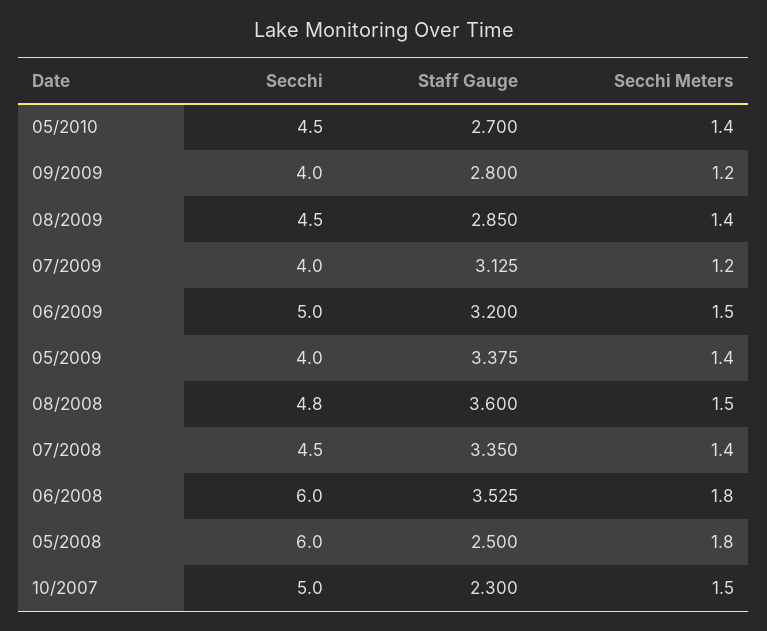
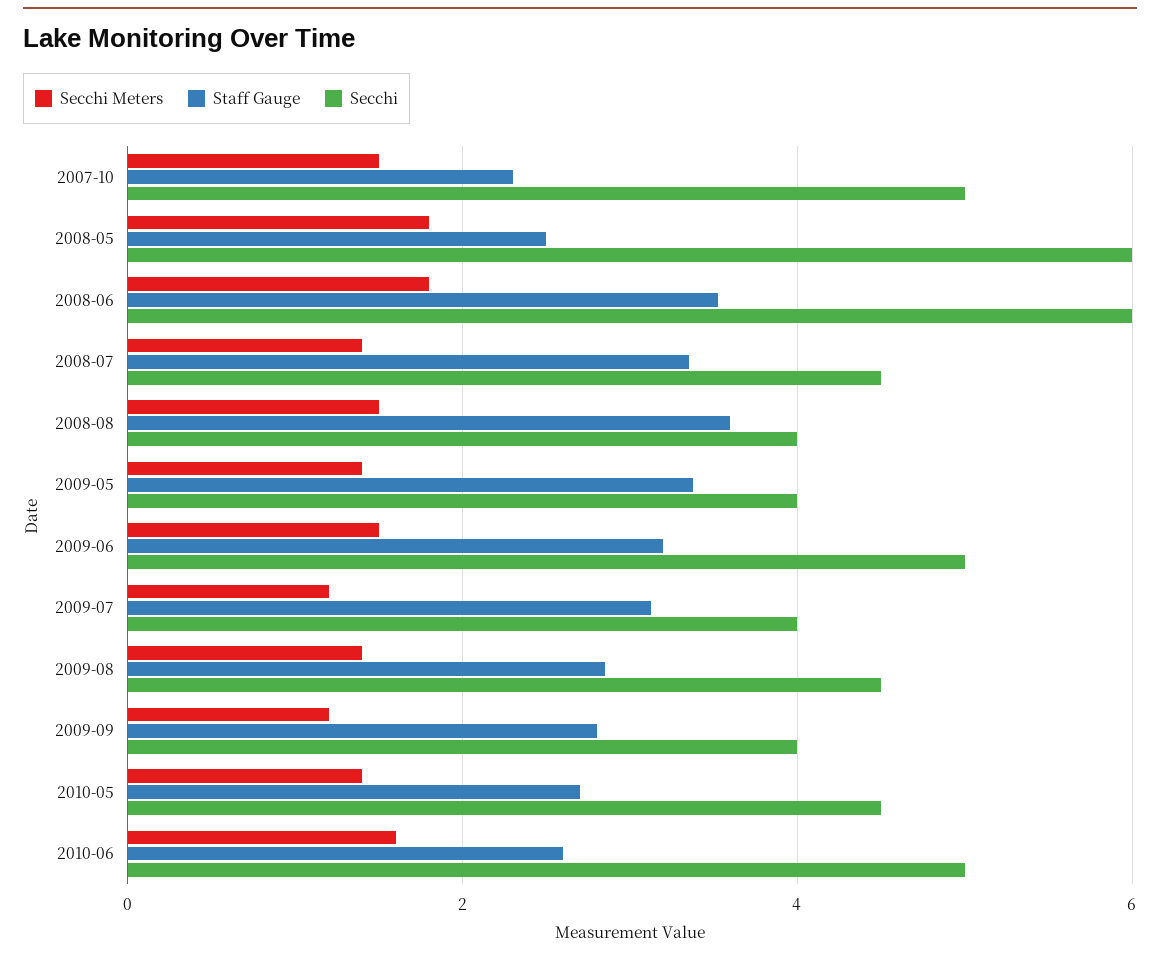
Secchi, 08/2008: 4.8 -> 4
Secchi Meters, 2010-06: none -> 1.6
Staff Gauge, 2010-06: none -> 2.6
Secchi, 2010-06: none -> 5

